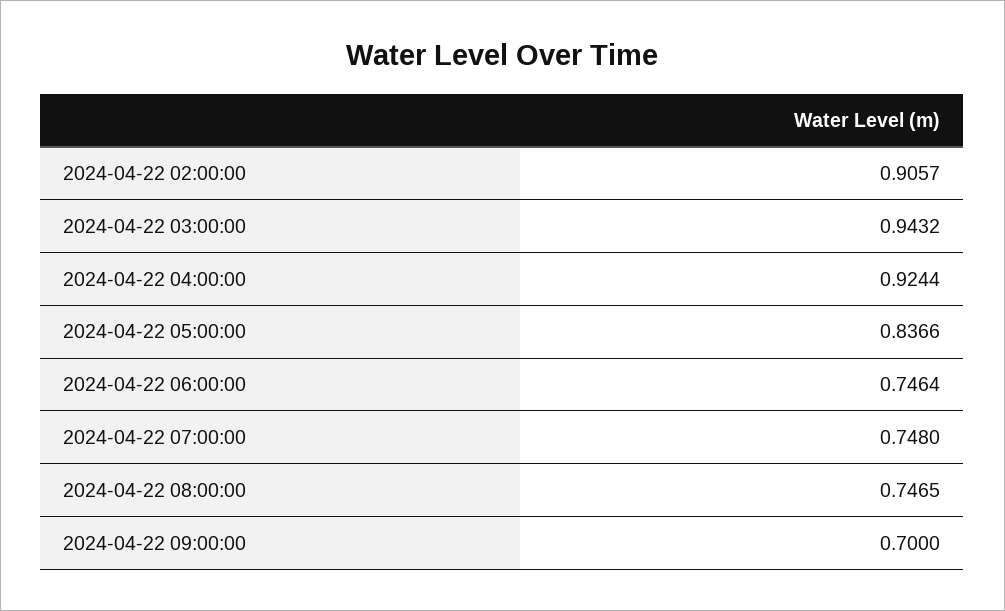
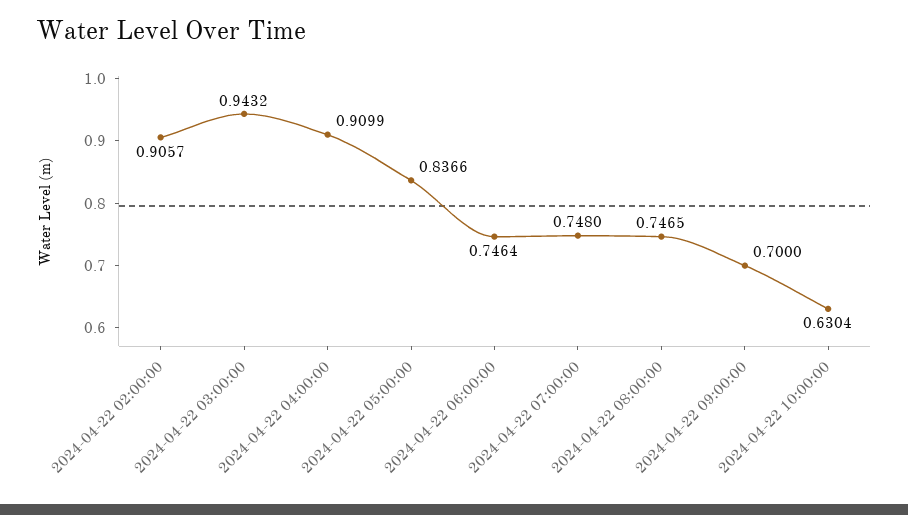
2024-04-22 04:00:00: 0.9244 -> 0.9099
2024-04-22 10:00:00: none -> 0.6304

